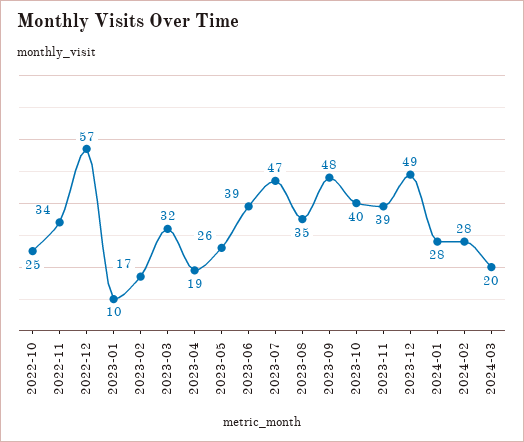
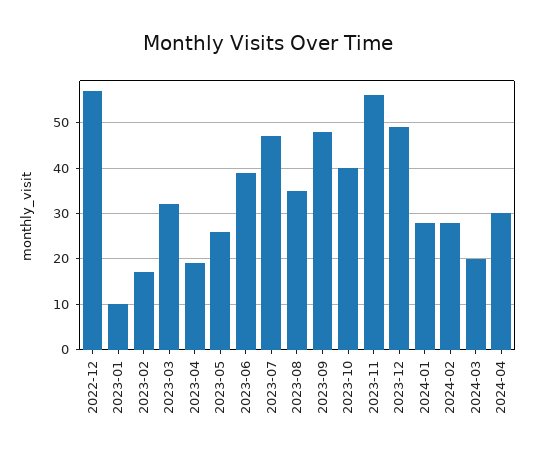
2022-10: 25 -> none
2022-11: 34 -> none
2023-11: 39 -> 55
2024-04: none -> 30

